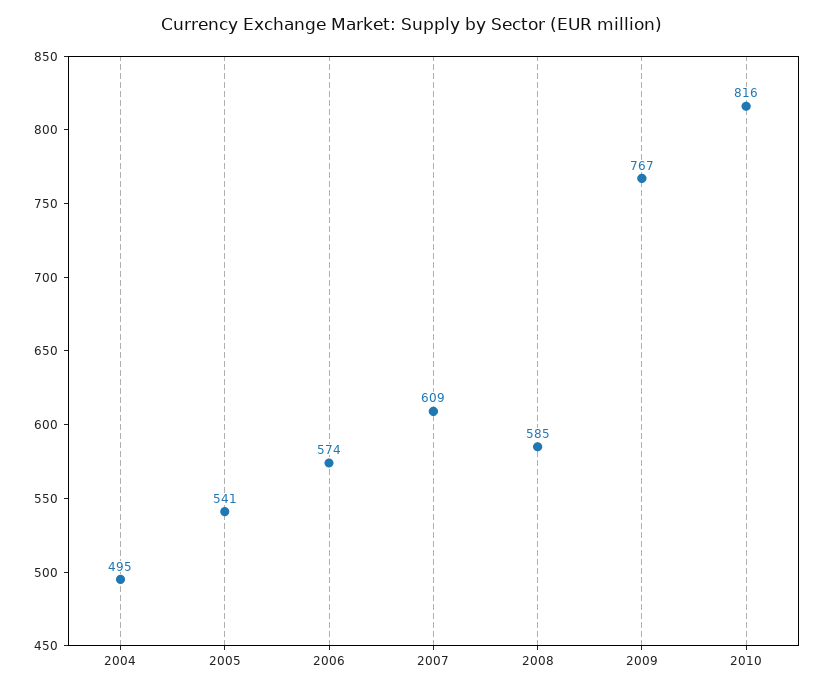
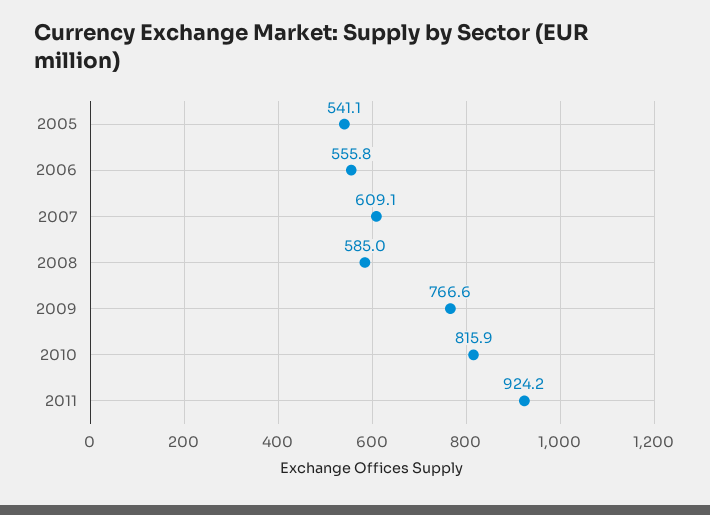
2004: 495 -> none
2006: 574 -> 555.8
2011: none -> 924.2

